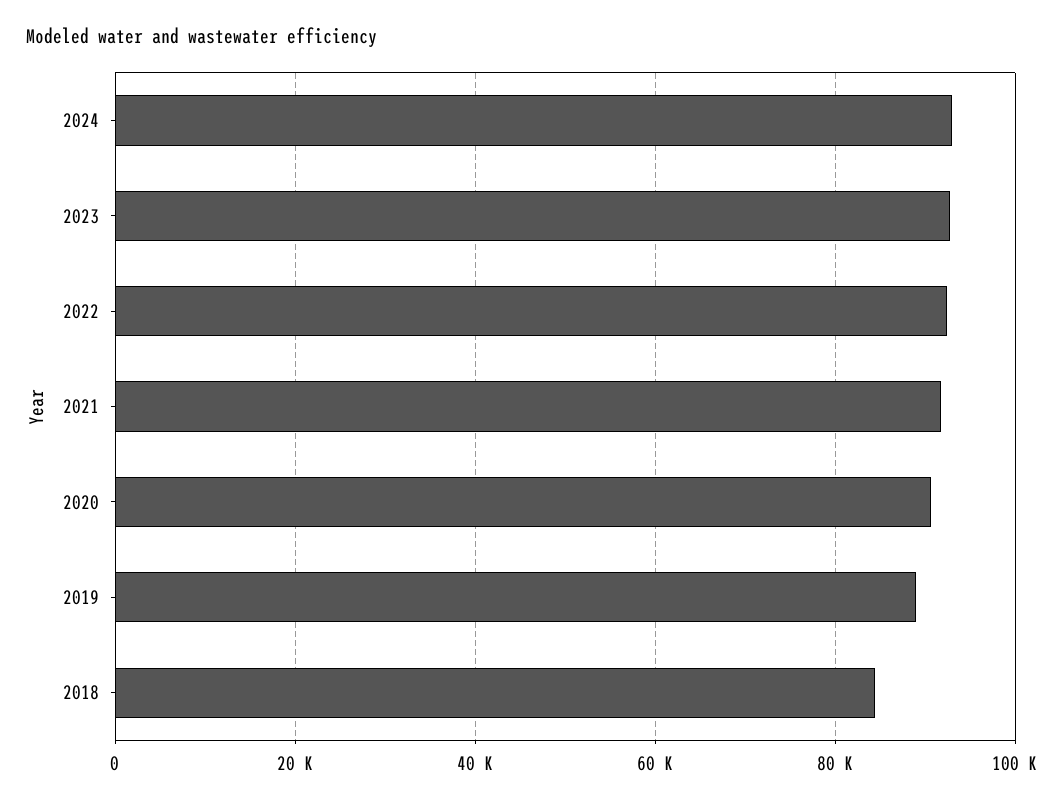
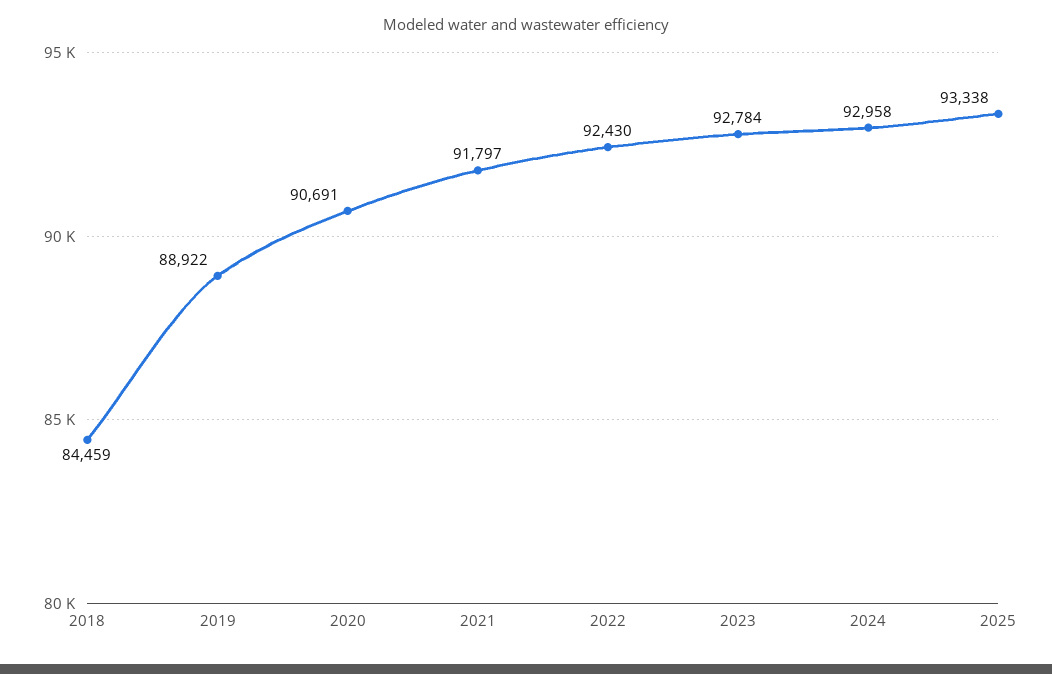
2025: none -> 93338

